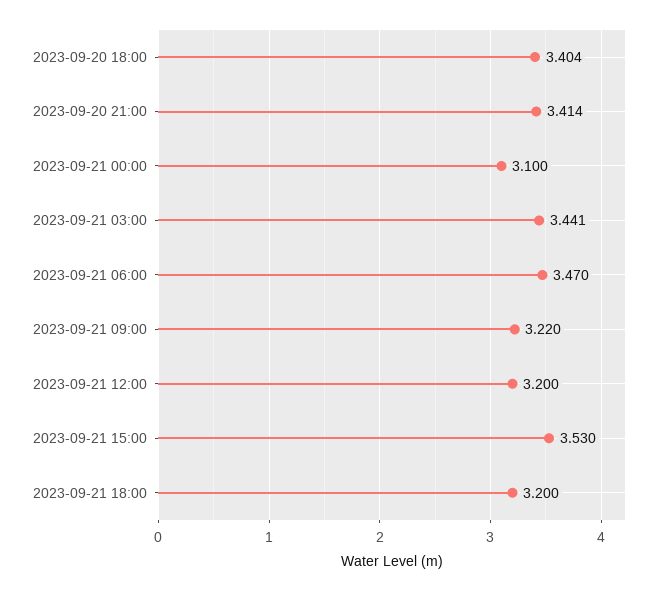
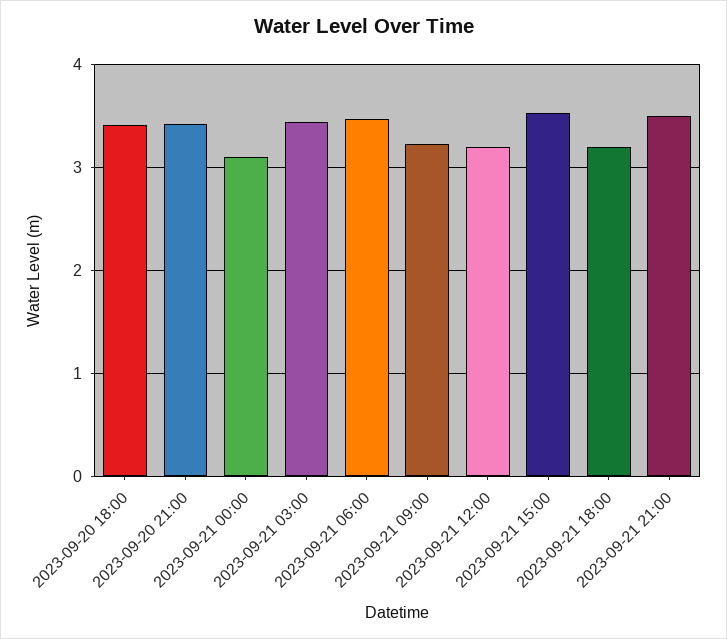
2023-09-21 21:00: none -> 3.5

